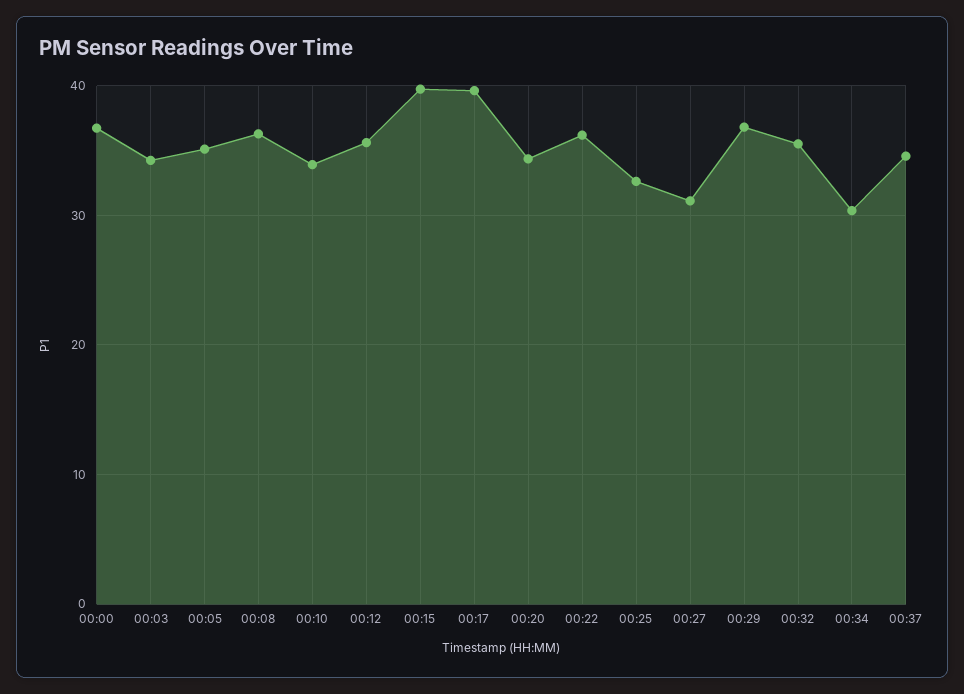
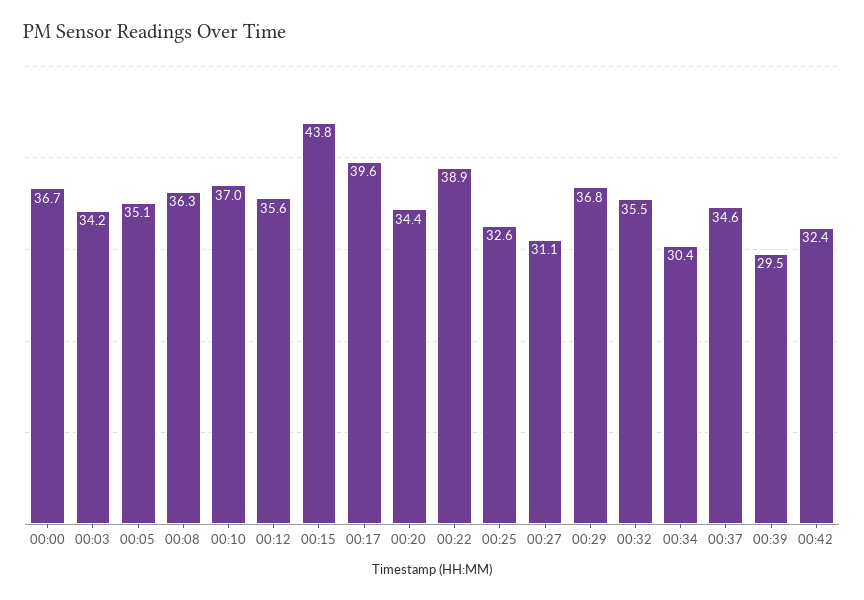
00:10: 34 -> 37
00:15: 40 -> 43.8
00:22: 36 -> 38.9
00:39: none -> 29.5
00:42: none -> 32.4

